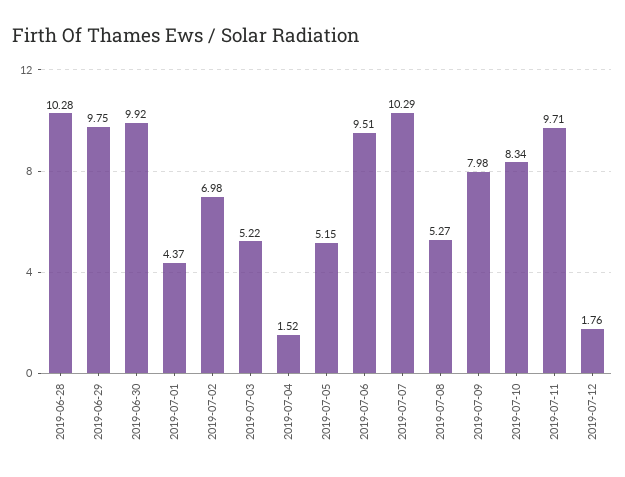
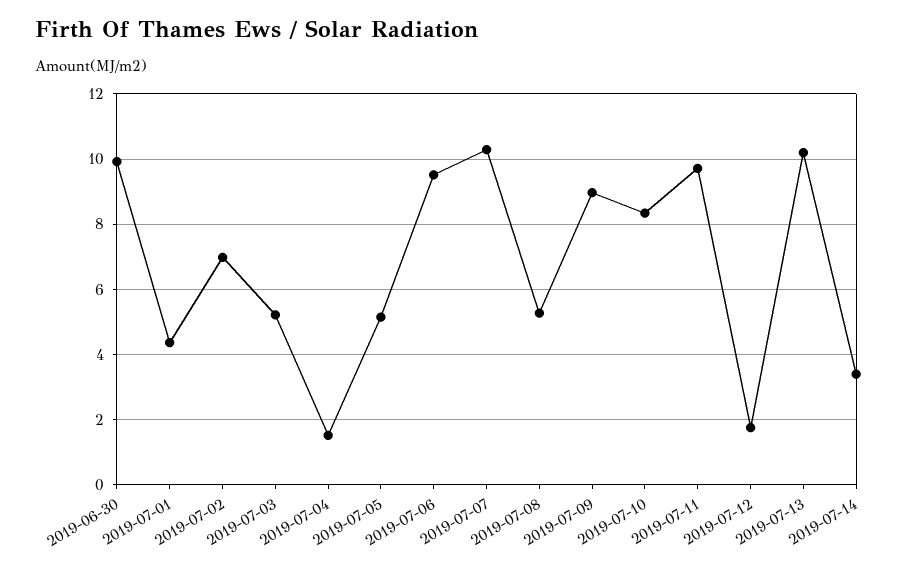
2019-06-28: 10.28 -> none
2019-06-29: 9.75 -> none
2019-07-09: 7.98 -> 9
2019-07-13: none -> 10.2
2019-07-14: none -> 3.4

